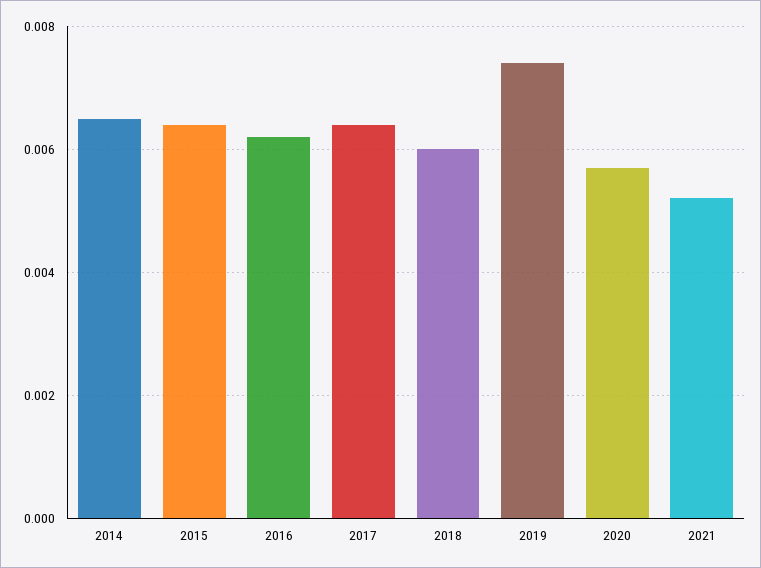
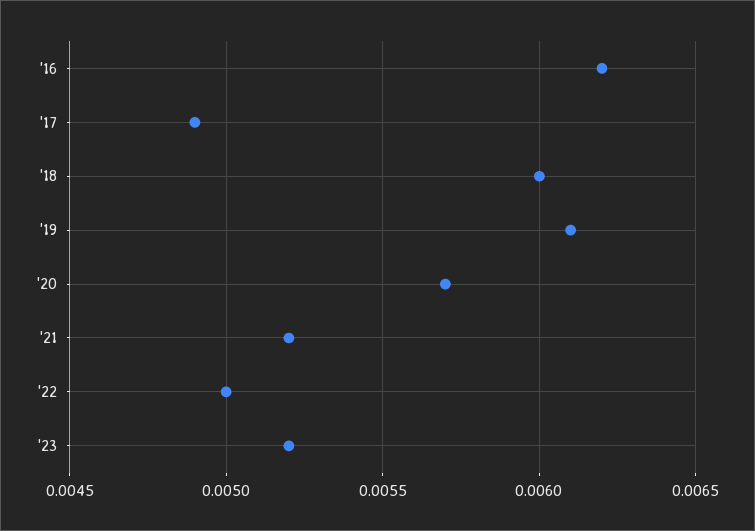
2014: 0.0065 -> none
2015: 0.0065 -> none
2017: 0.0065 -> 0.0049
2019: 0.0075 -> 0.0061
'22: none -> 0.005
'23: none -> 0.0052

